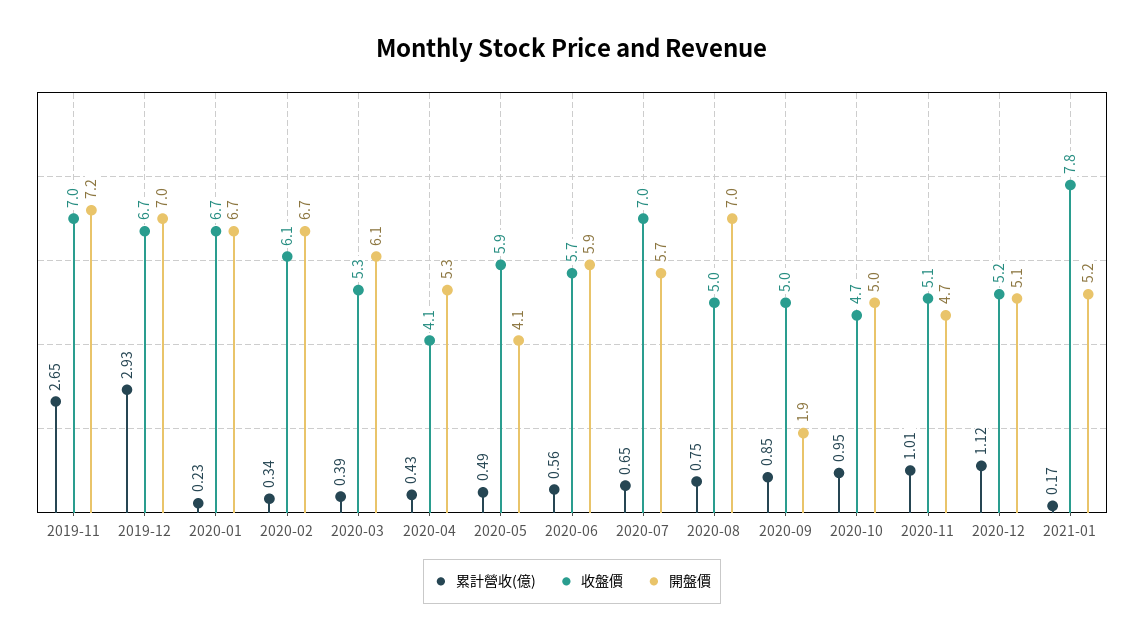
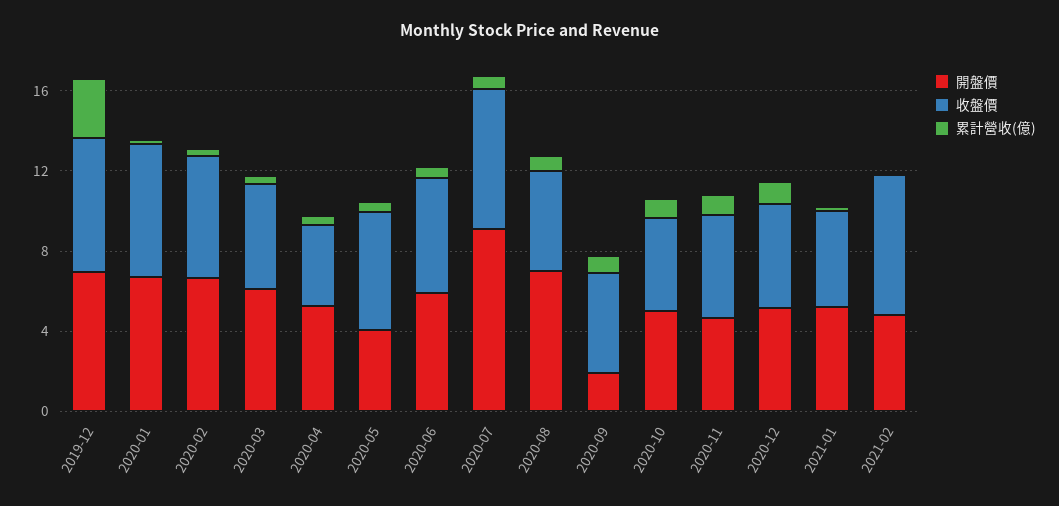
累計營收(億), 2019-11: 2.65 -> none
收盤價, 2019-11: 7 -> none
開盤價, 2019-11: 7.2 -> none
開盤價, 2020-07: 5.7 -> 9
收盤價, 2021-01: 7.8 -> 5
開盤價, 2021-02: none -> 5
收盤價, 2021-02: none -> 7
累計營收(億), 2021-02: none -> 0

